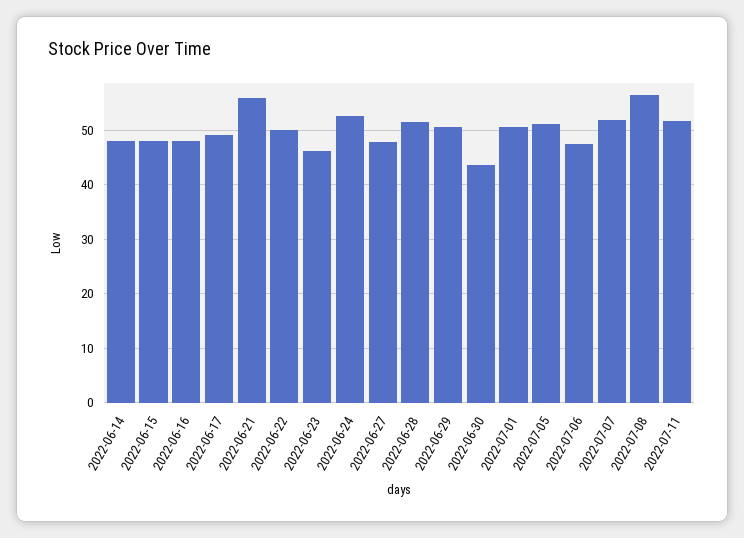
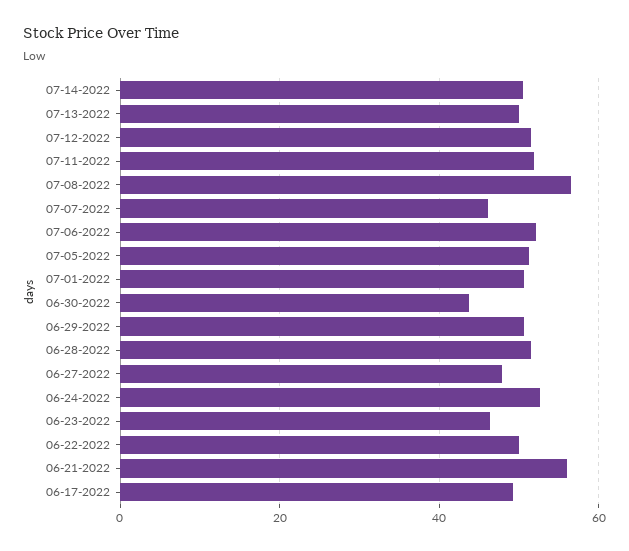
2022-06-14: 48 -> none
2022-06-15: 48 -> none
2022-06-16: 48 -> none
2022-07-06: 48 -> 52
2022-07-07: 52 -> 46
07-14-2022: none -> 50
07-13-2022: none -> 50
07-12-2022: none -> 52

